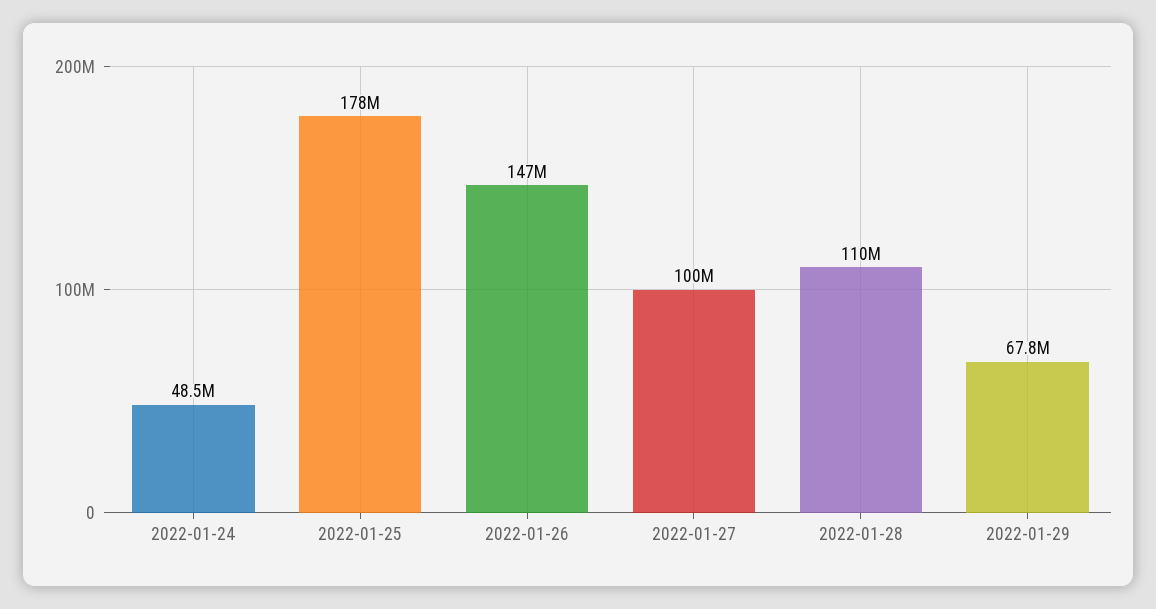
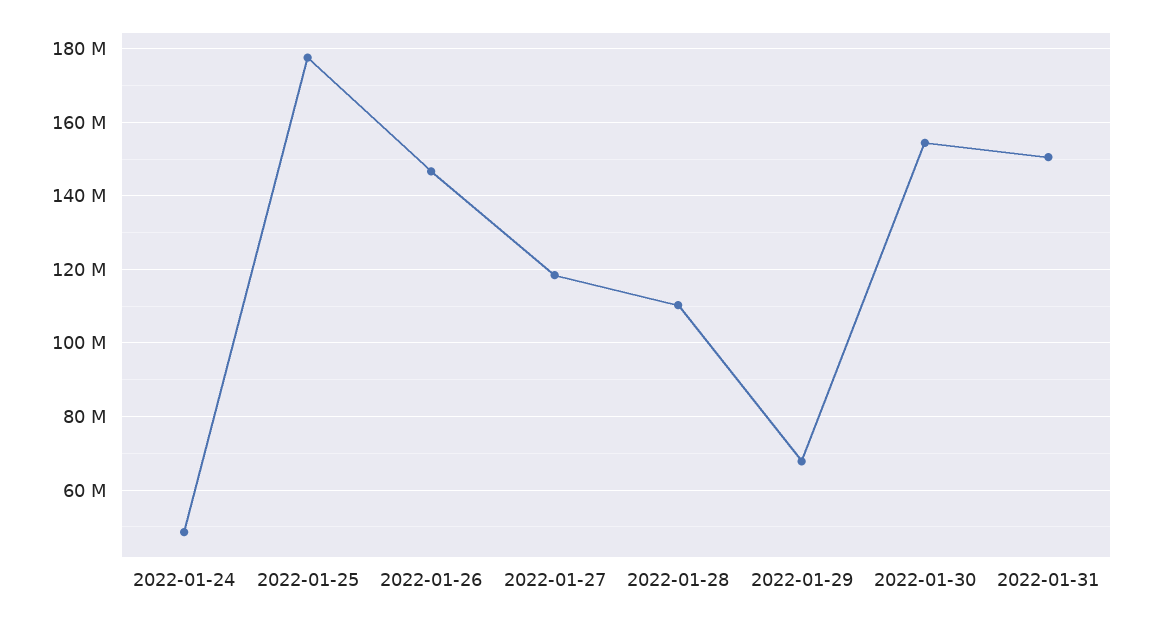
2022-01-27: 100000000 -> 118000000
2022-01-30: none -> 154000000
2022-01-31: none -> 150000000

